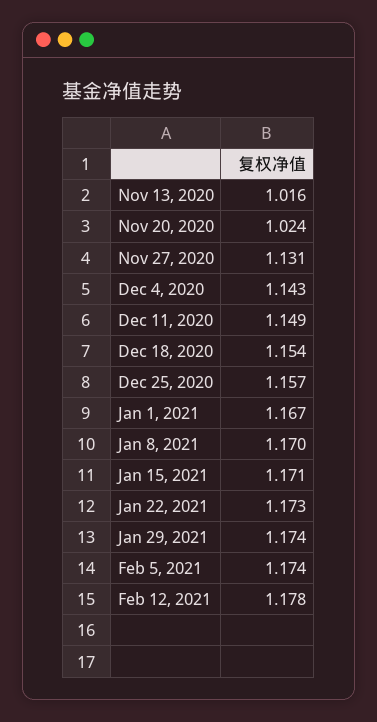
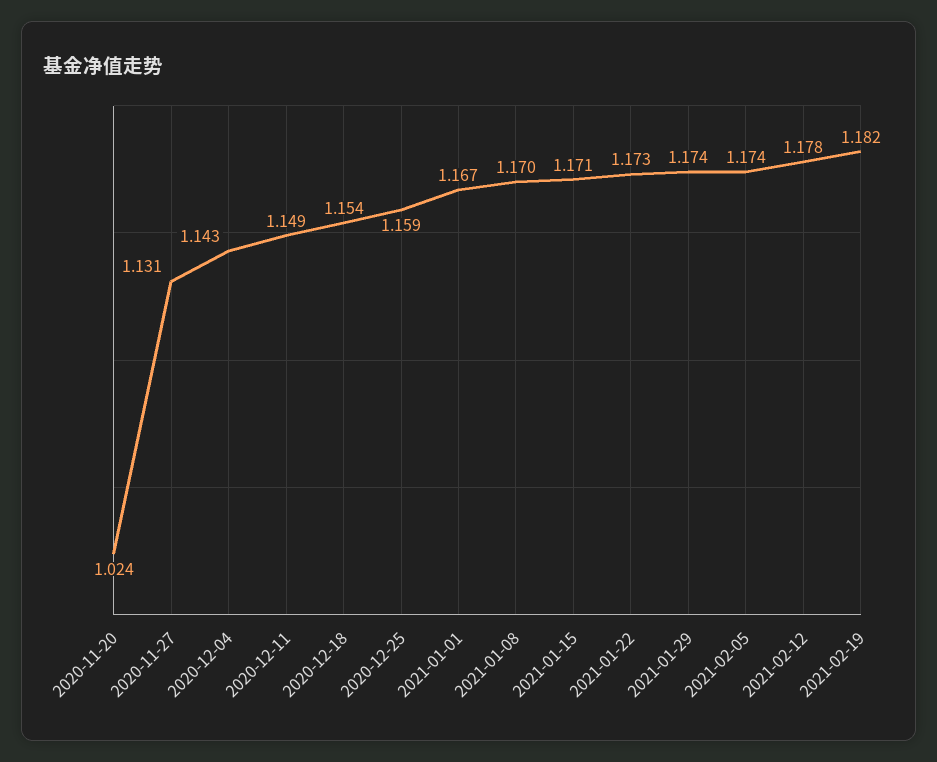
Nov 13, 2020: 1.016 -> none
Dec 25, 2020: 1.157 -> 1.159
2021-02-19: none -> 1.182

